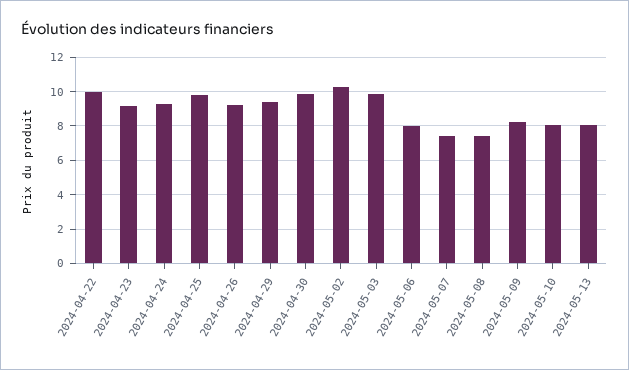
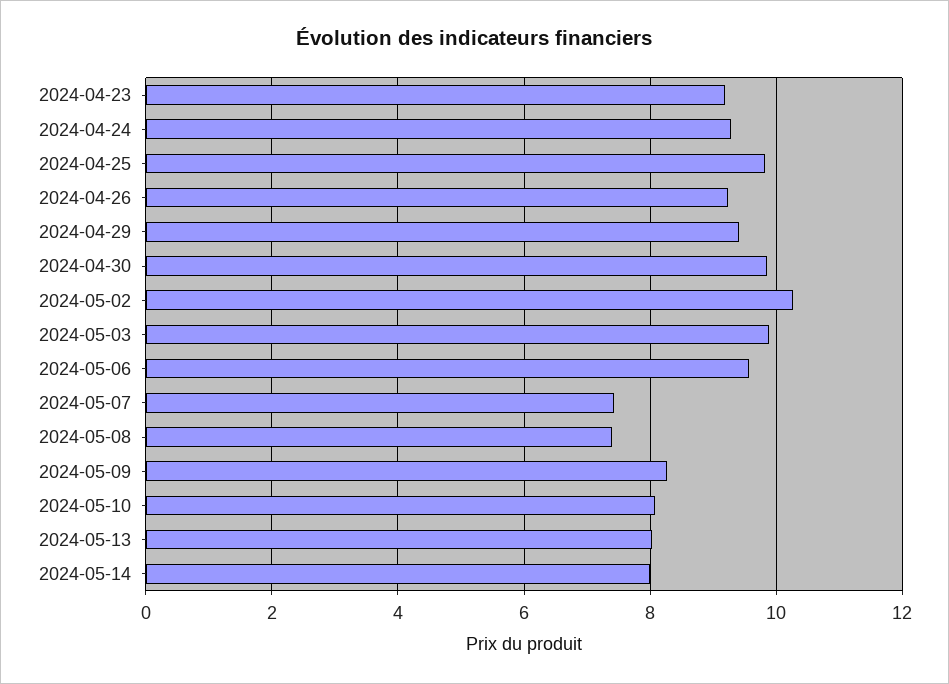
2024-04-22: 10 -> none
2024-05-06: 8 -> 9.6
2024-05-14: none -> 8

